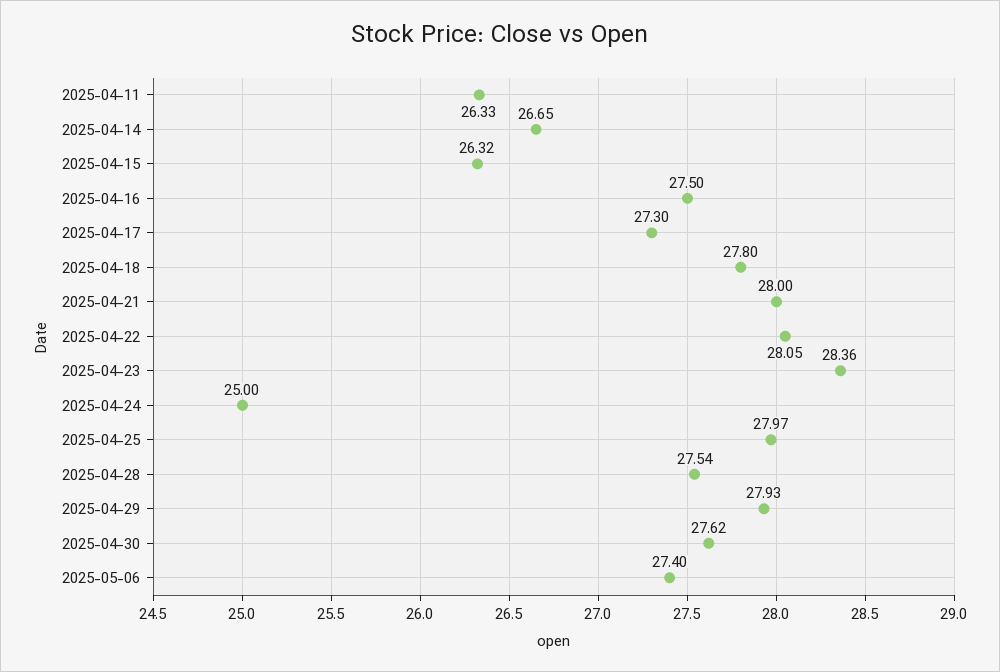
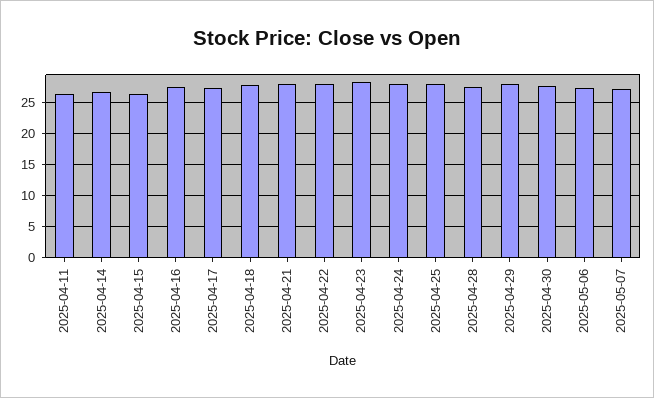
2025-04-24: 25 -> 28
2025-05-07: none -> 27

